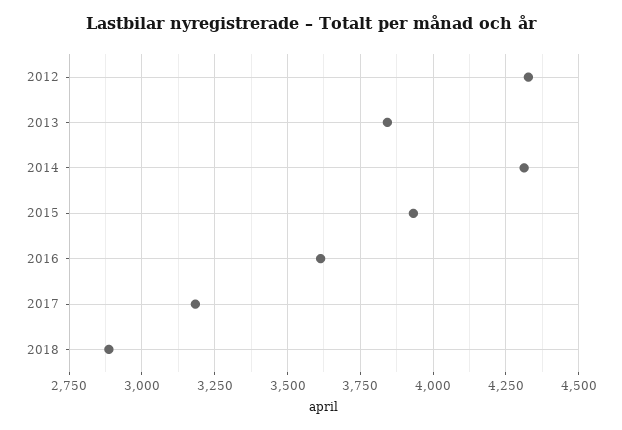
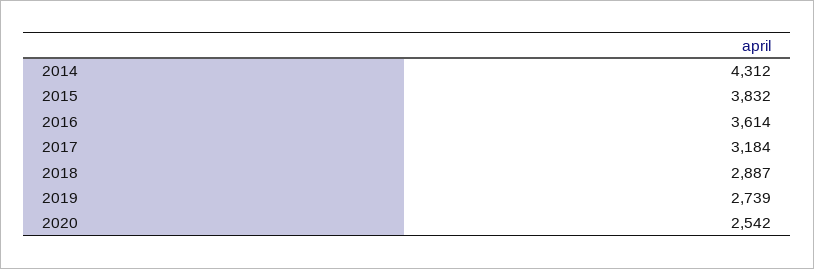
2012: 4325 -> none
2013: 3850 -> none
2015: 3925 -> 3832
2019: none -> 2739
2020: none -> 2542

